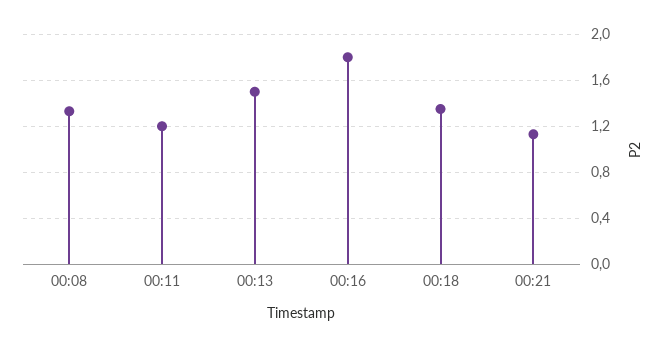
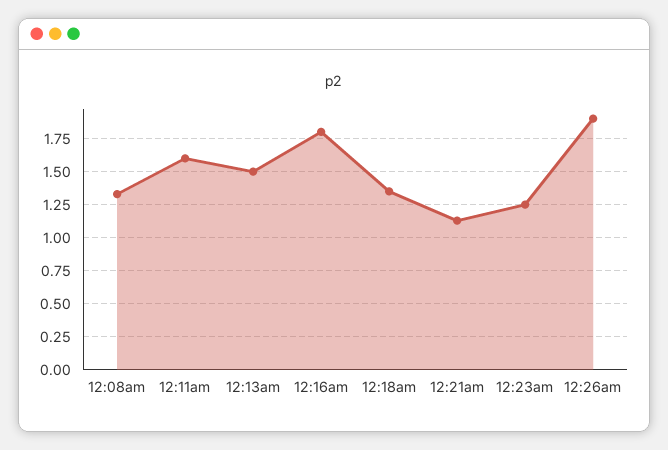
00:11: 1.2 -> 1.6
12:23am: none -> 1.25
12:26am: none -> 1.9

